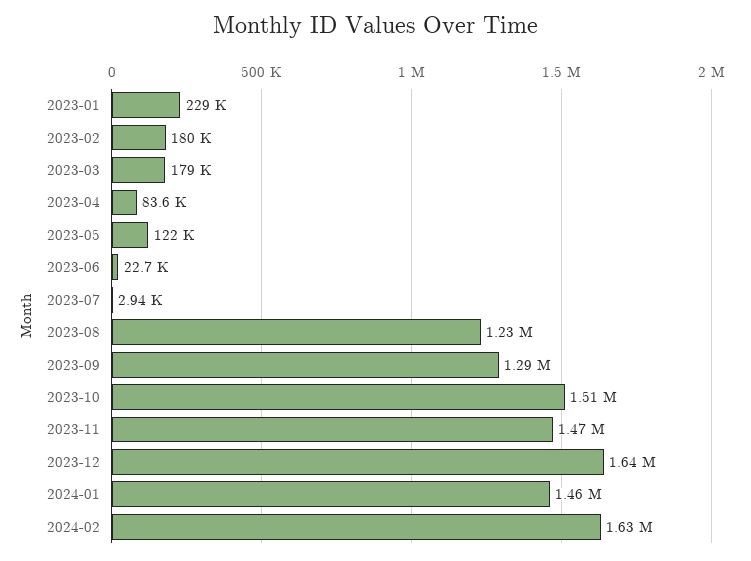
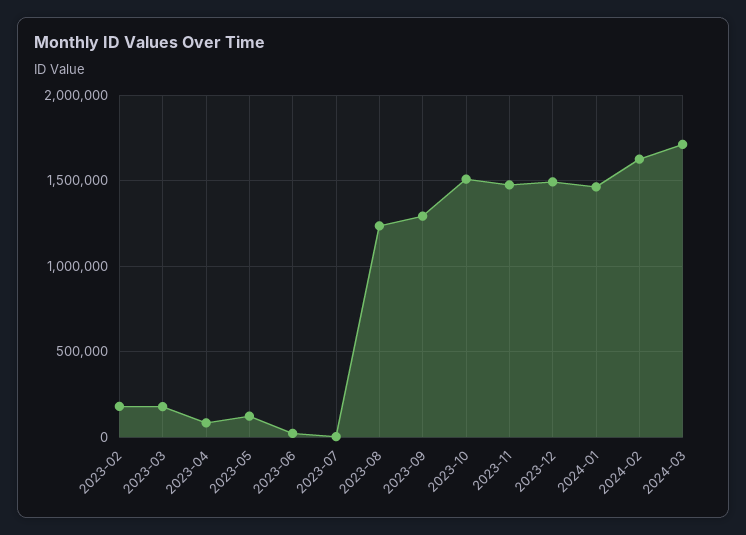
2023-01: 229000 -> none
2023-12: 1640000 -> 1500000
2024-03: none -> 1700000

